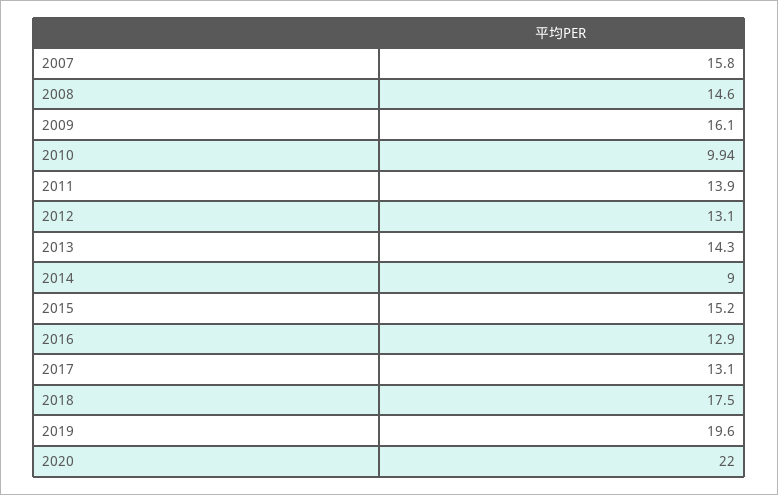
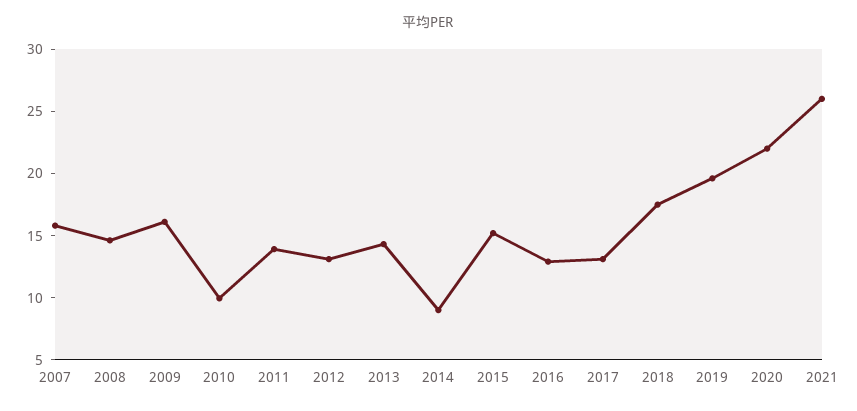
2021: none -> 26

